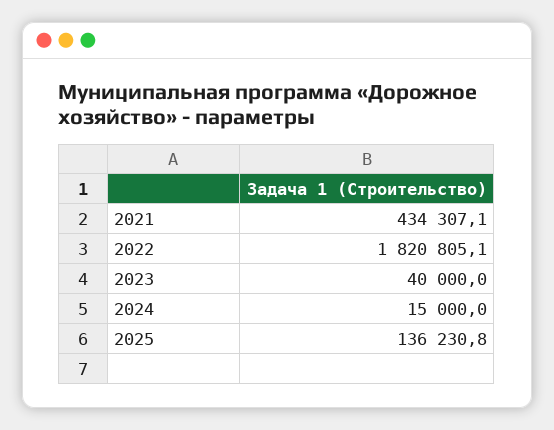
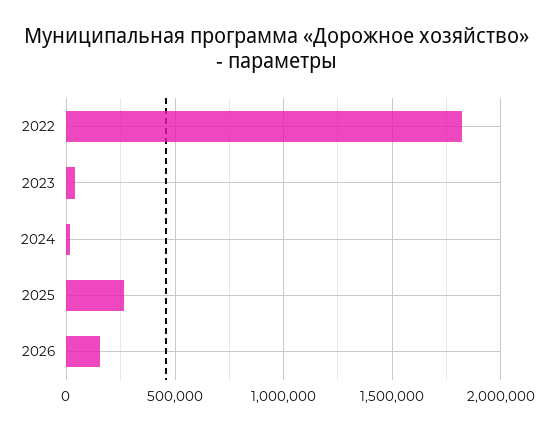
2021: 434307.1 -> none
2025: 136230.8 -> 250000
2026: none -> 150000

